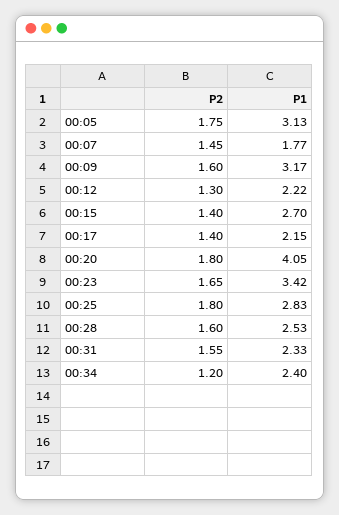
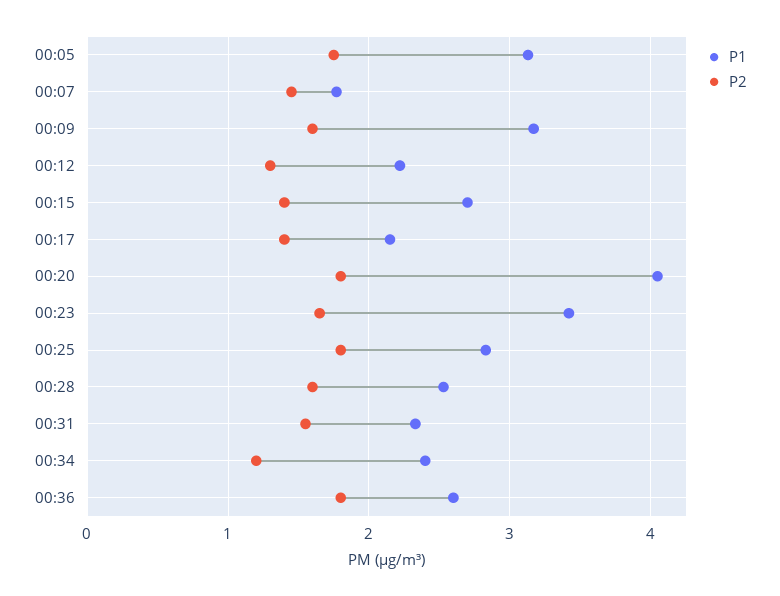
P1, 00:36: none -> 2.6
P2, 00:36: none -> 1.8

